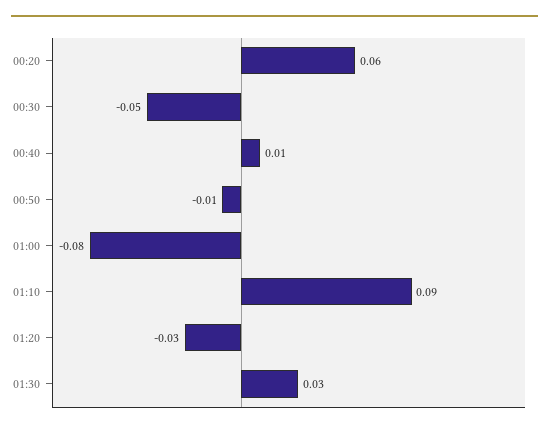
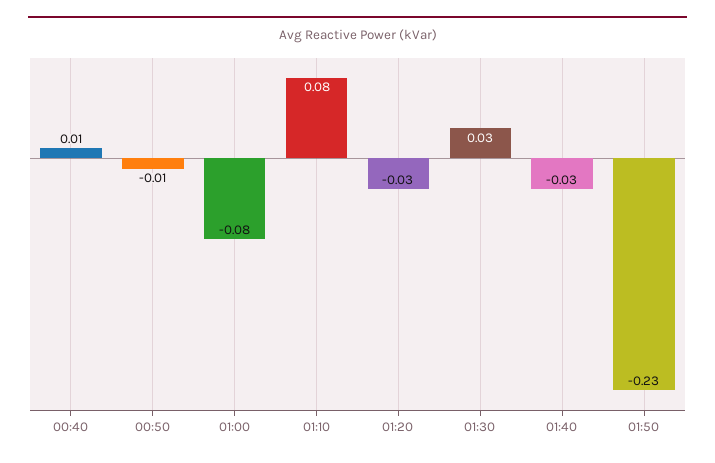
00:20: 0.06 -> none
00:30: -0.05 -> none
01:10: 0.09 -> 0.08
01:40: none -> -0.03
01:50: none -> -0.23

